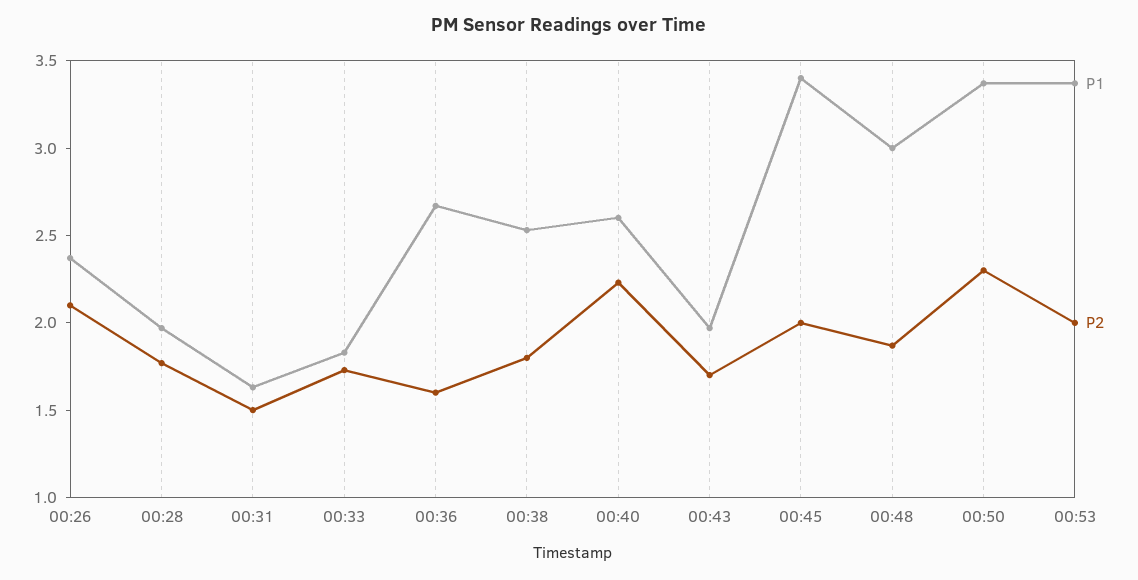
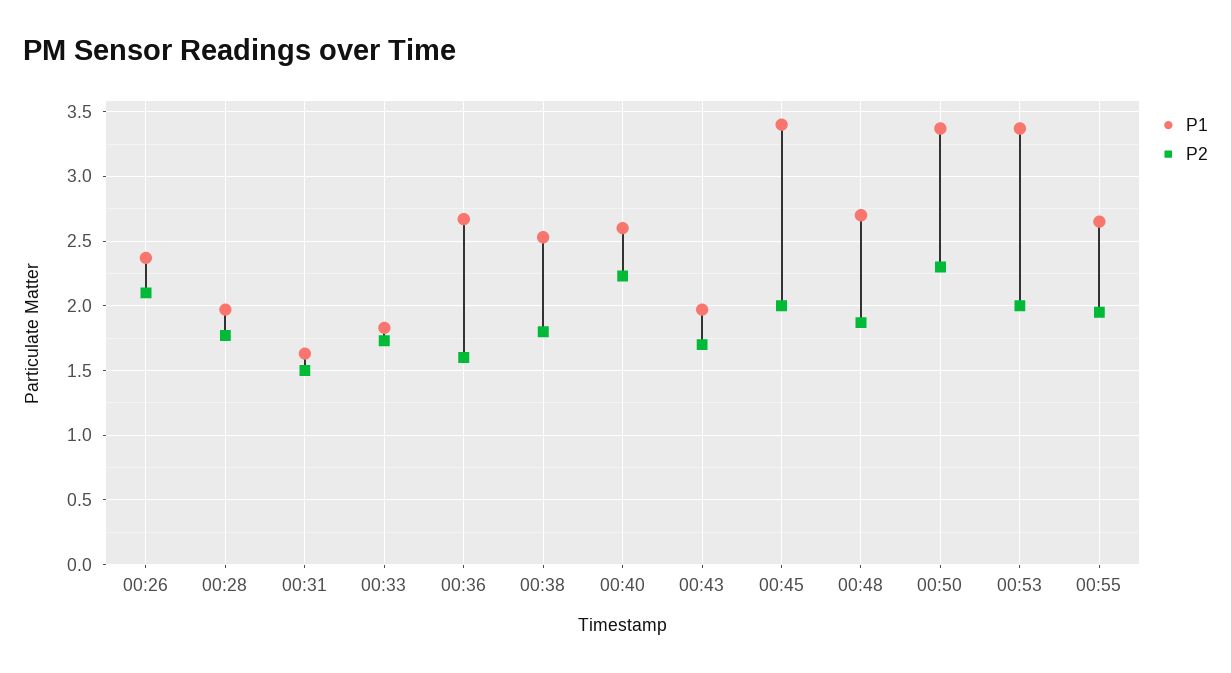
P1, 00:48: 3 -> 2.7
P1, 00:55: none -> 2.65
P2, 00:55: none -> 1.95

